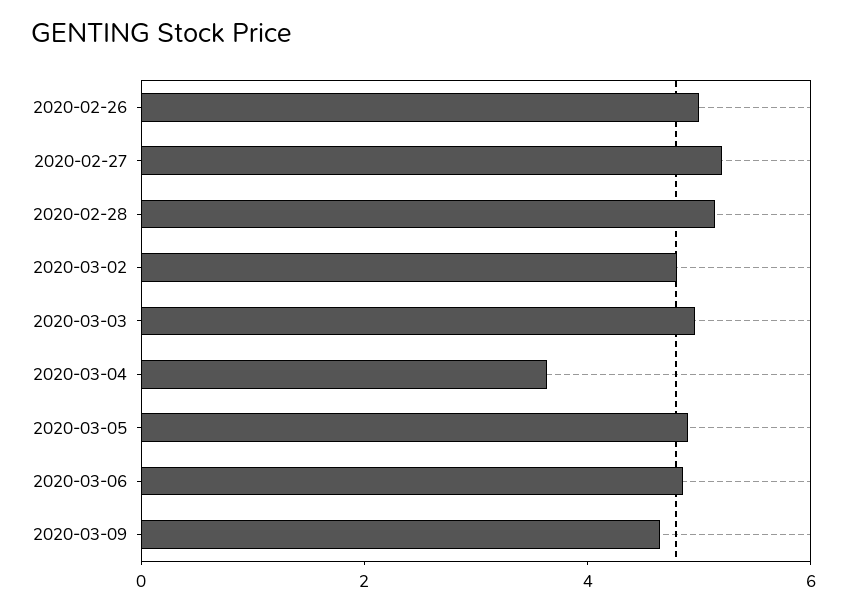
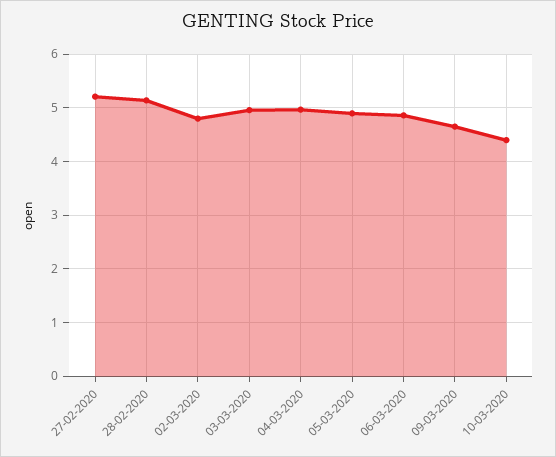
2020-02-26: 5 -> none
2020-03-04: 3.5 -> 5
10-03-2020: none -> 4.4

